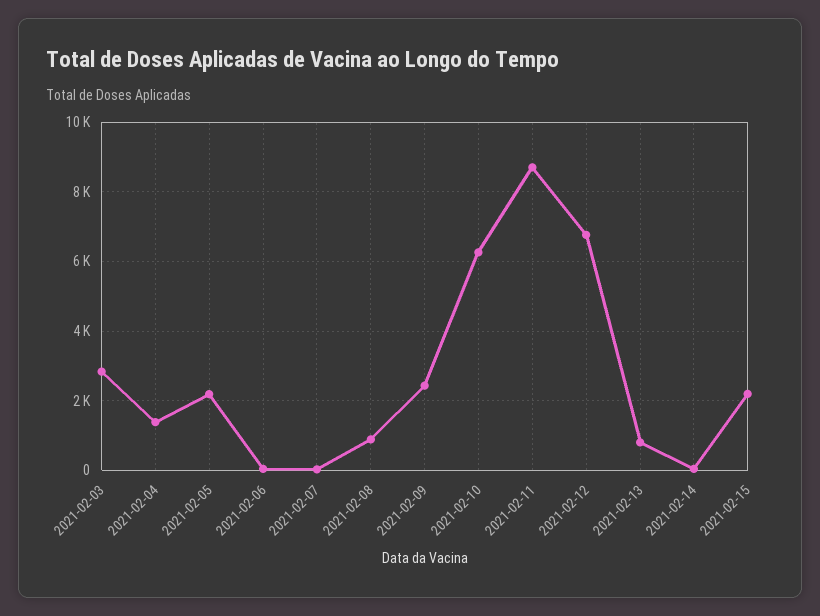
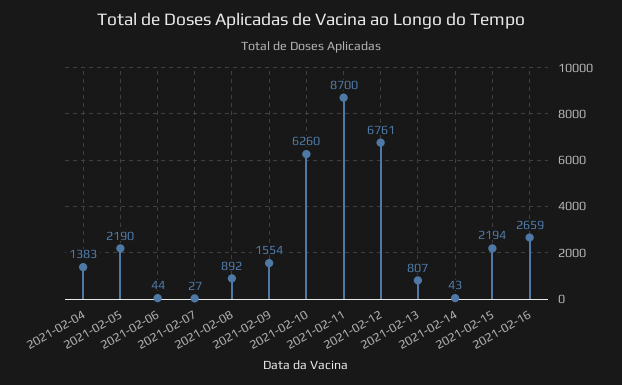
2021-02-03: 2800 -> none
2021-02-09: 2400 -> 1554
2021-02-16: none -> 2659

